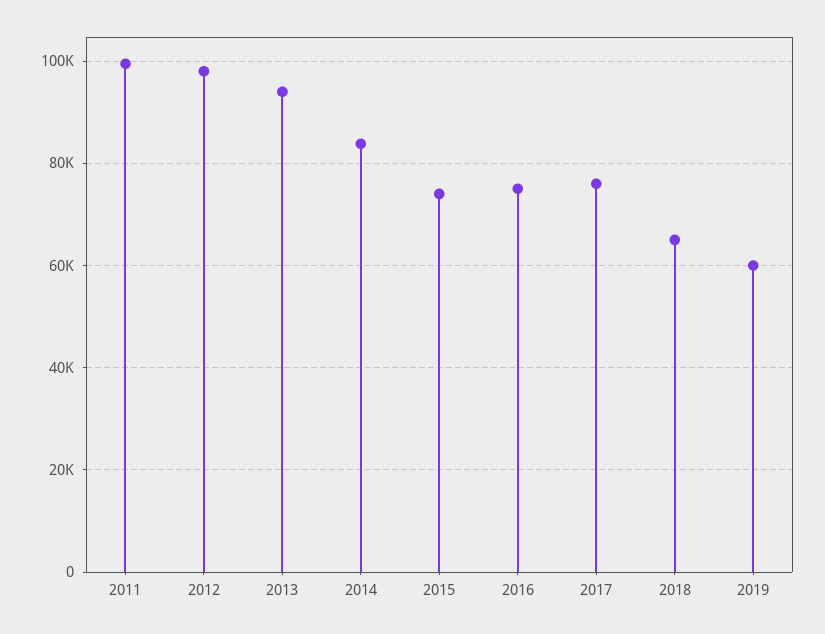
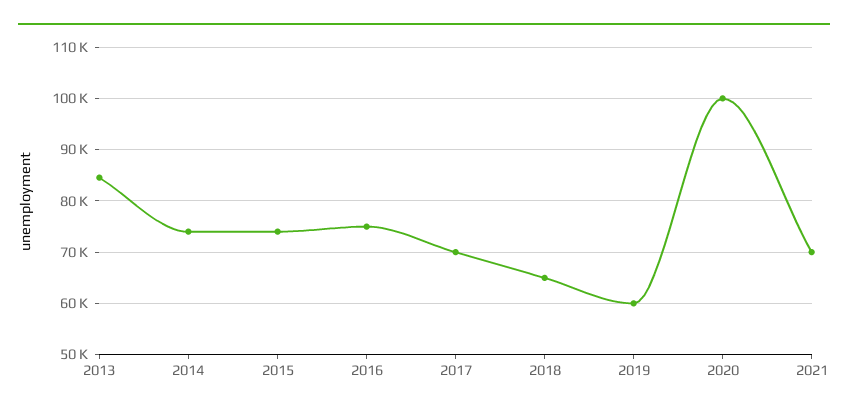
2011: 100000 -> none
2012: 98000 -> none
2013: 94000 -> 84000
2014: 84000 -> 74000
2017: 76000 -> 70000
2020: none -> 100000
2021: none -> 70000

